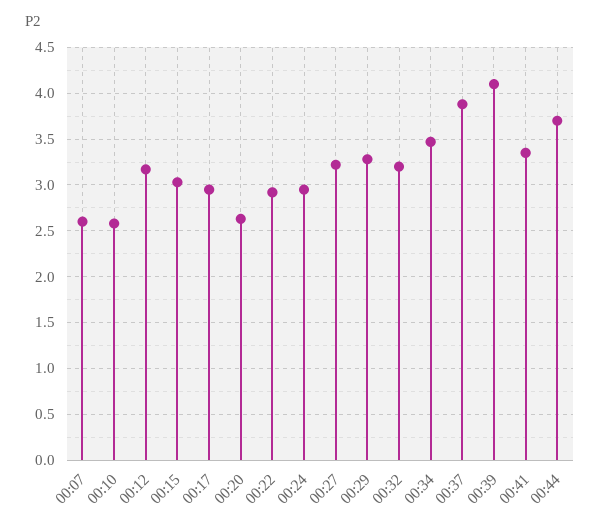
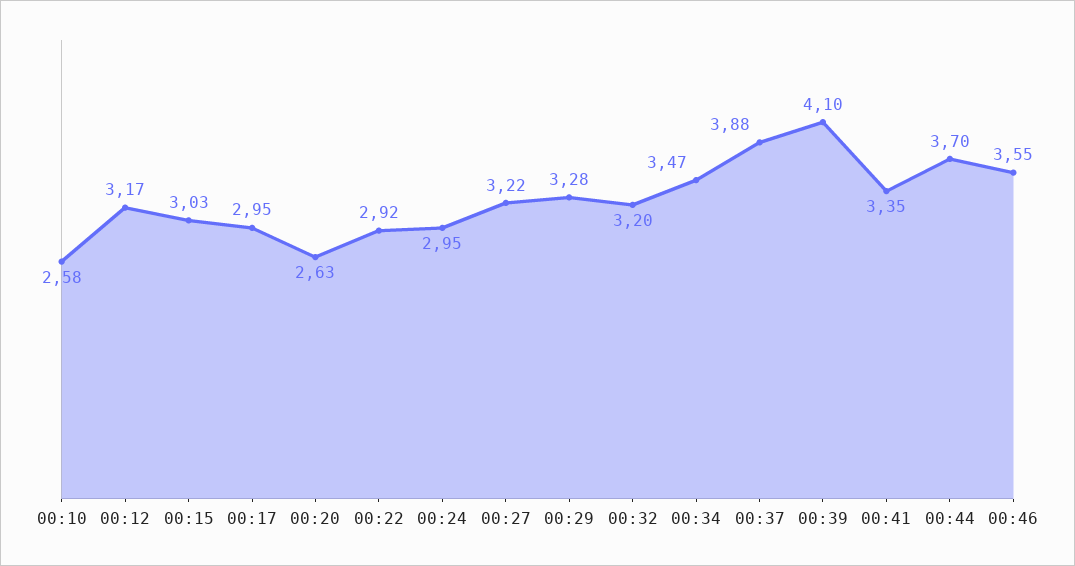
00:07: 2.6 -> none
00:46: none -> 3.55

